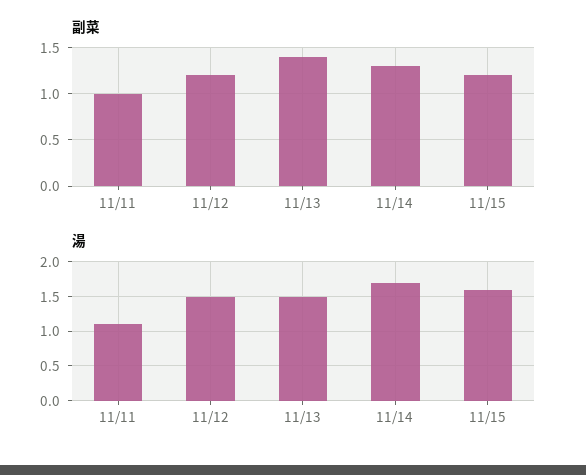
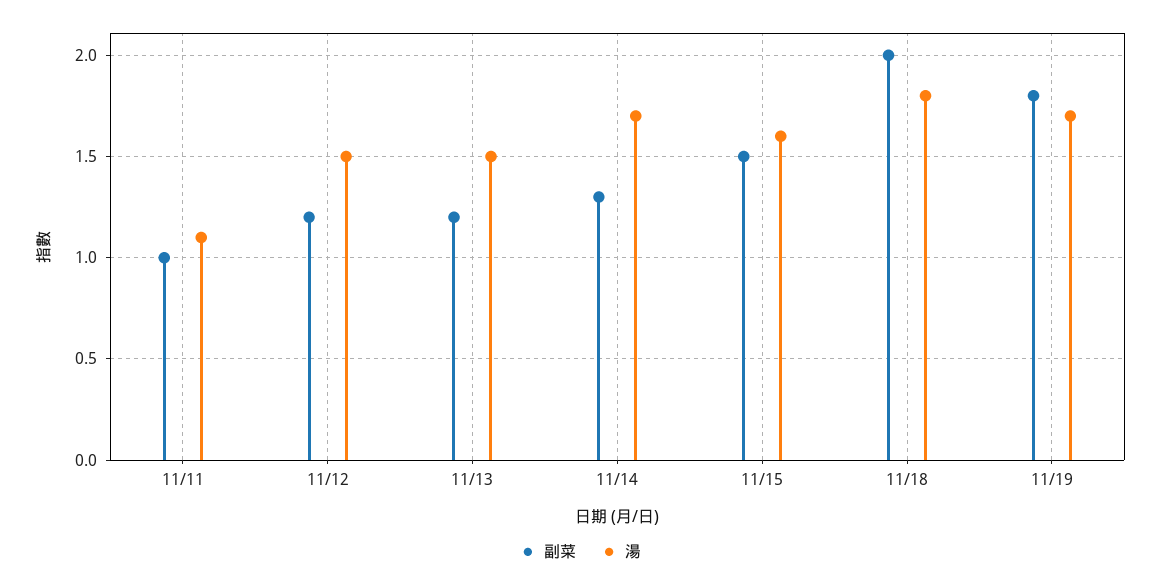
副菜, 11/13: 1.4 -> 1.2
副菜, 11/15: 1.2 -> 1.5
副菜, 11/18: none -> 2
湯, 11/18: none -> 1.8
副菜, 11/19: none -> 1.8
湯, 11/19: none -> 1.7

